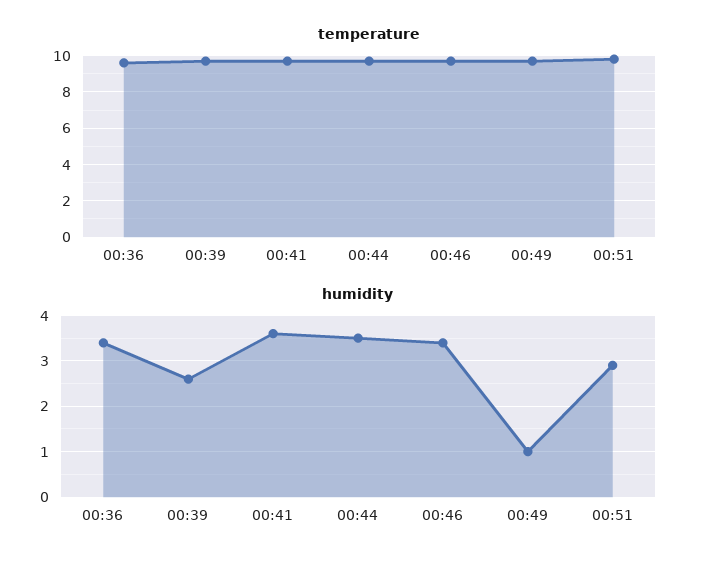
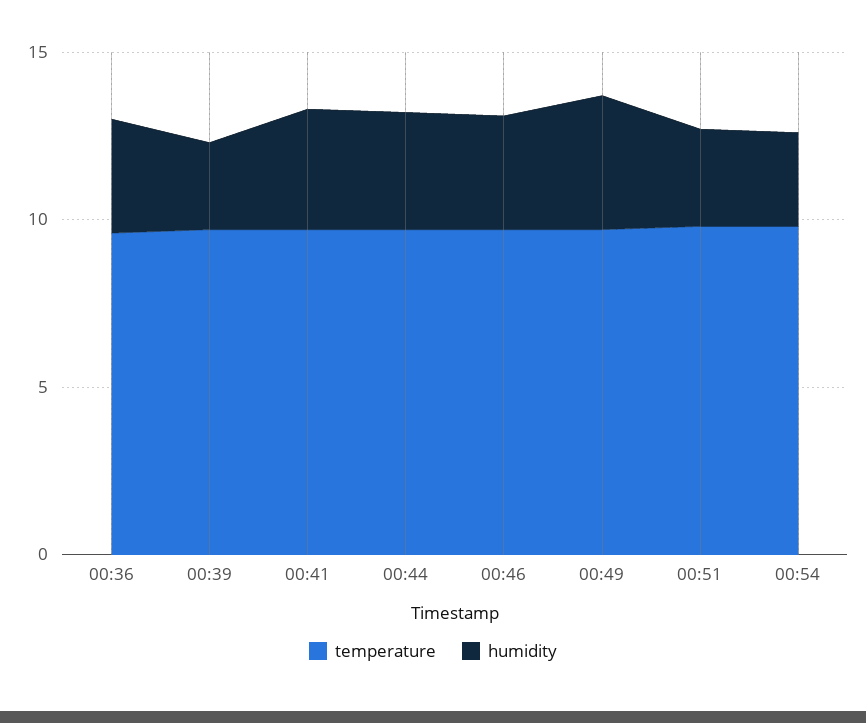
humidity, 00:49: 1 -> 4
temperature, 00:54: none -> 10
humidity, 00:54: none -> 3

